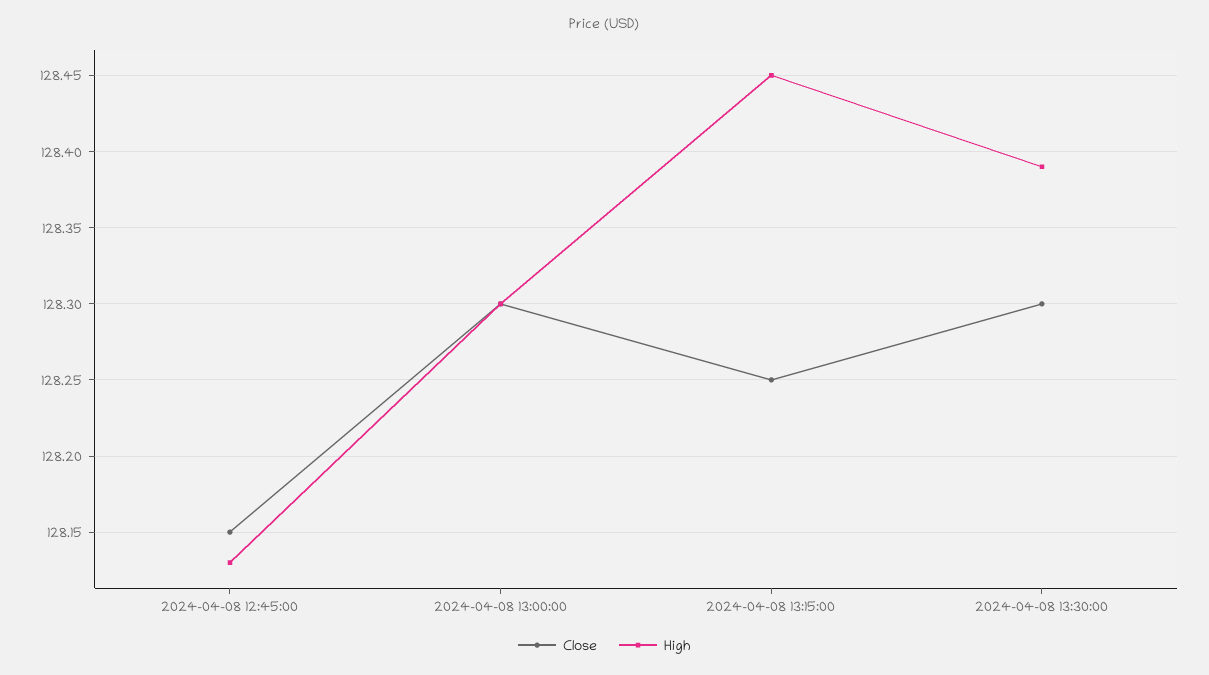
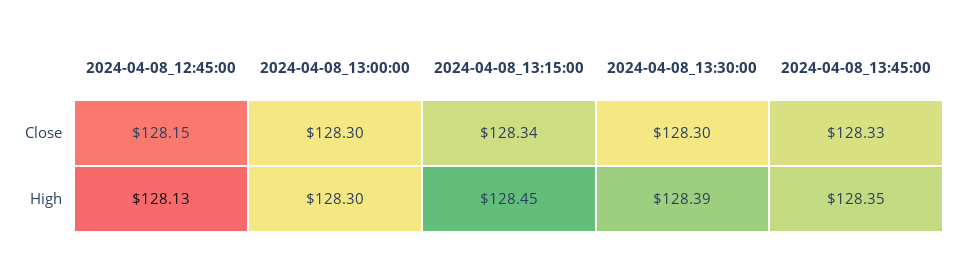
Close, 2024-04-08 13:15:00: 128.25 -> 128.34
Close, 2024-04-08_13:45:00: none -> 128.33
High, 2024-04-08_13:45:00: none -> 128.35

